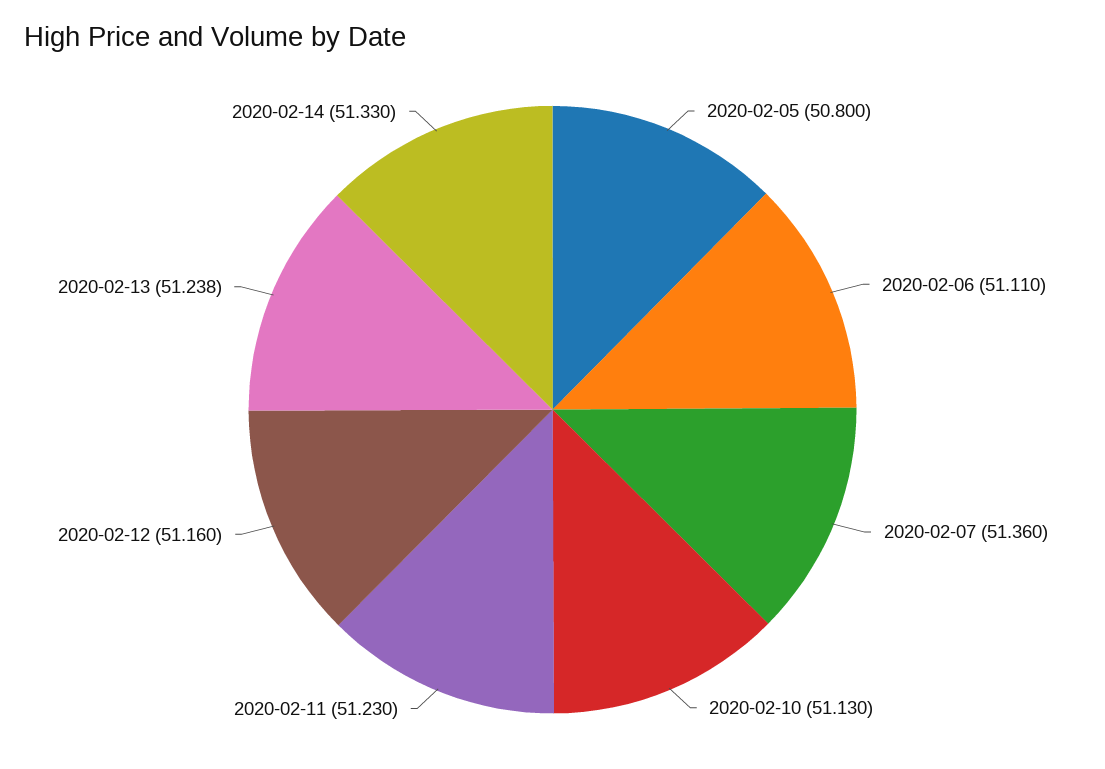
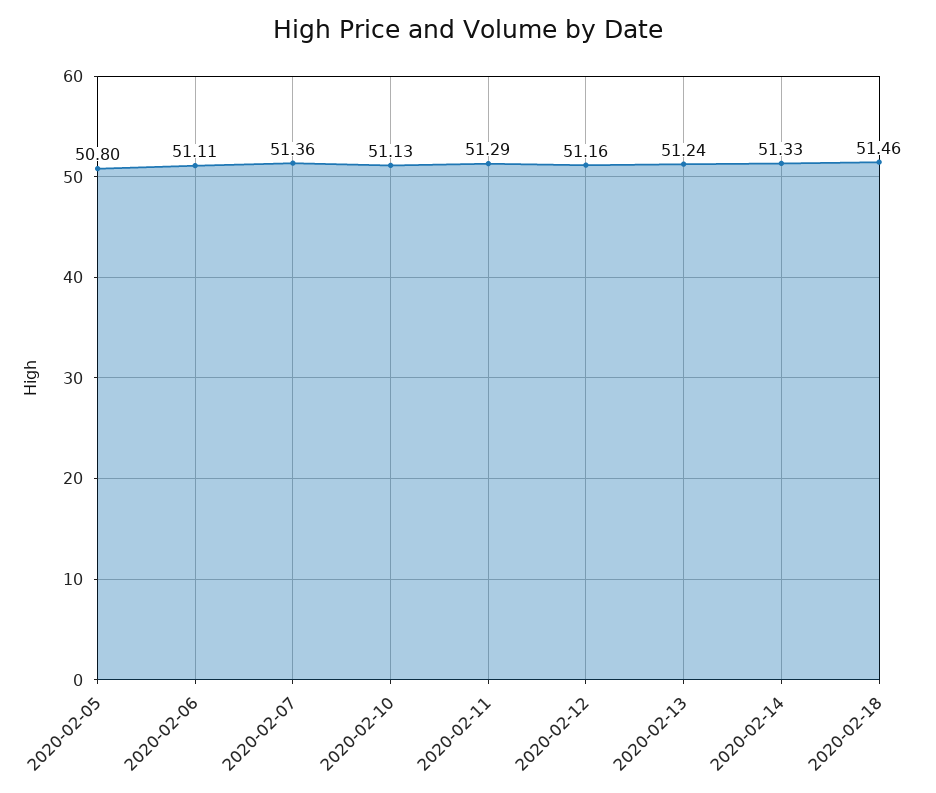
2020-02-11: 51.23 -> 51.29
2020-02-18: none -> 51.46

